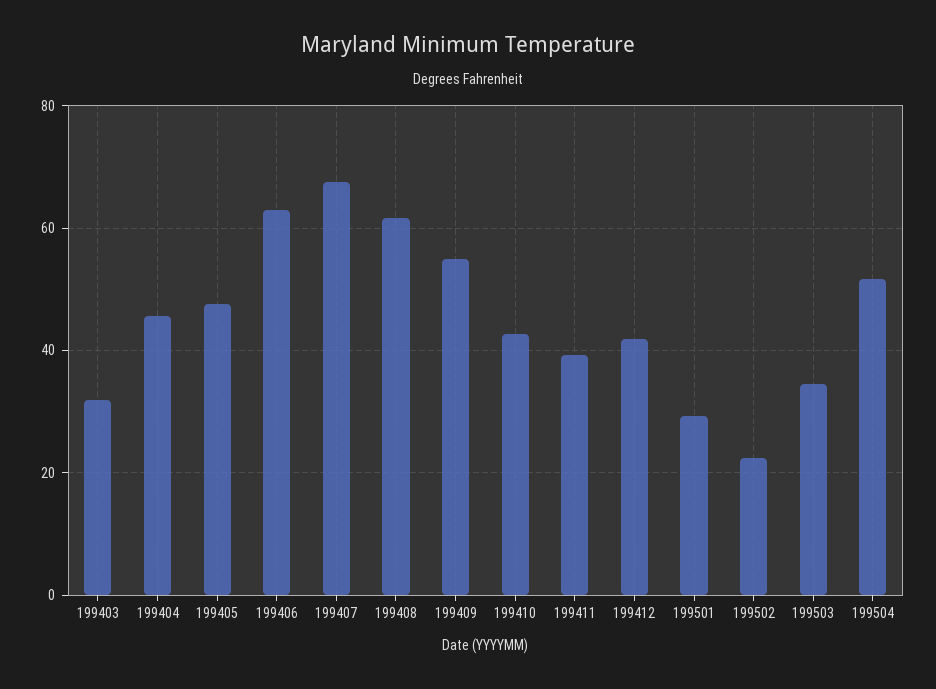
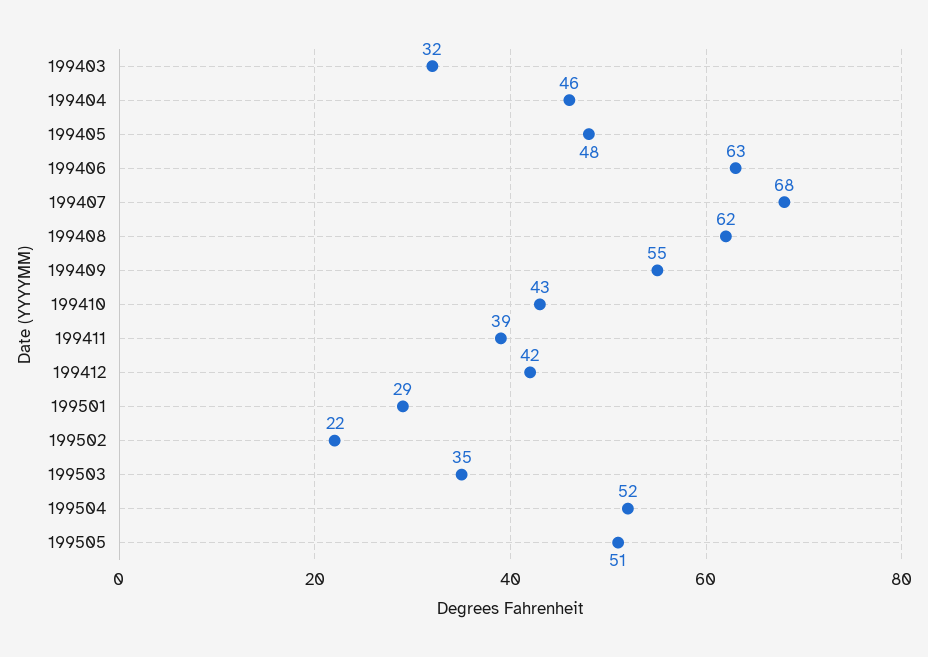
199505: none -> 51

